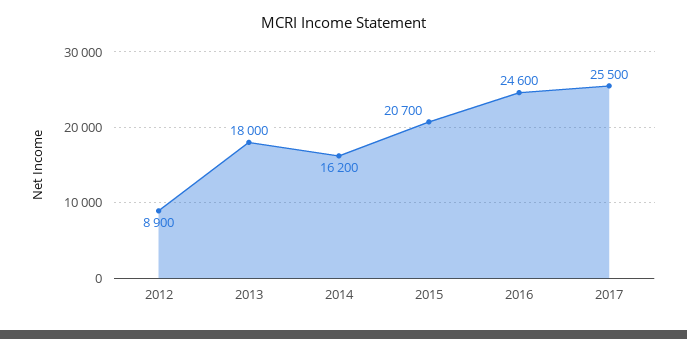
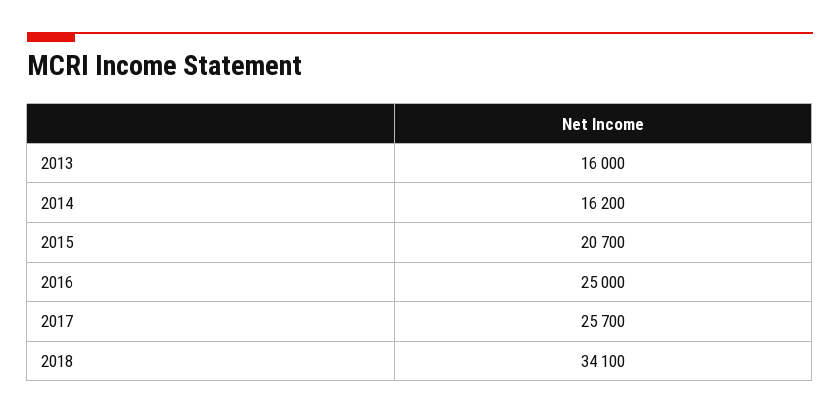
2012: 8900 -> none
2013: 18000 -> 16000
2016: 24600 -> 25000
2017: 25500 -> 25700
2018: none -> 34100

